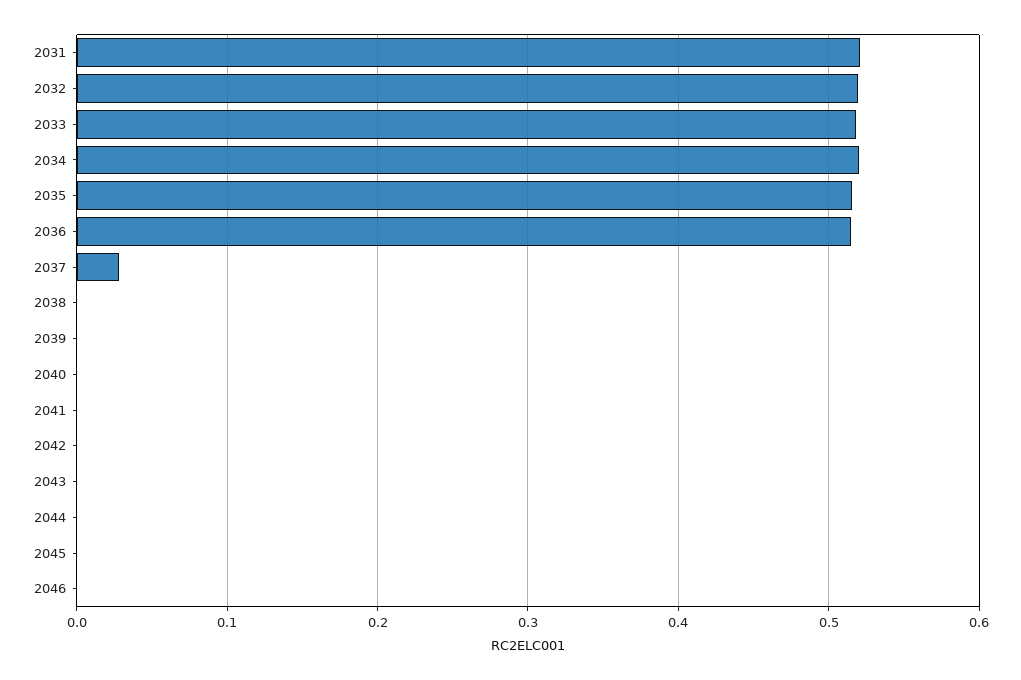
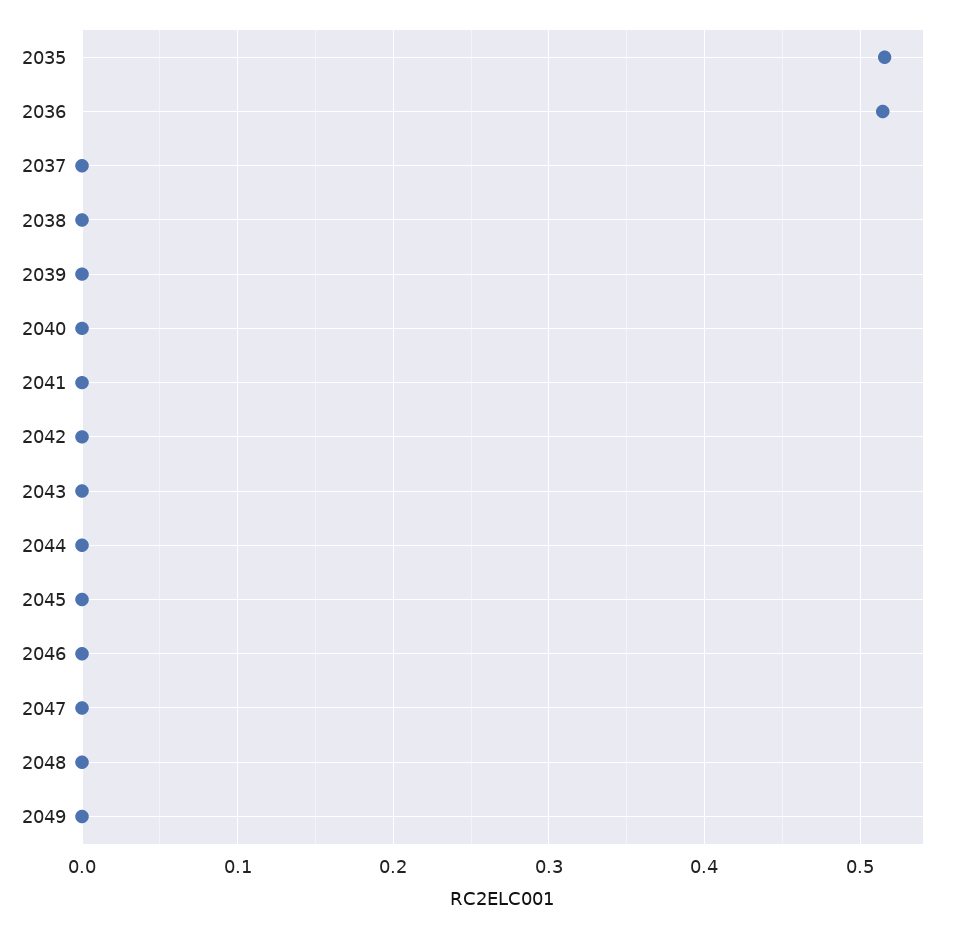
2031: 0.52 -> none
2032: 0.52 -> none
2033: 0.52 -> none
2034: 0.52 -> none
2037: 0.03 -> 0
2047: none -> 0
2048: none -> 0
2049: none -> 0

